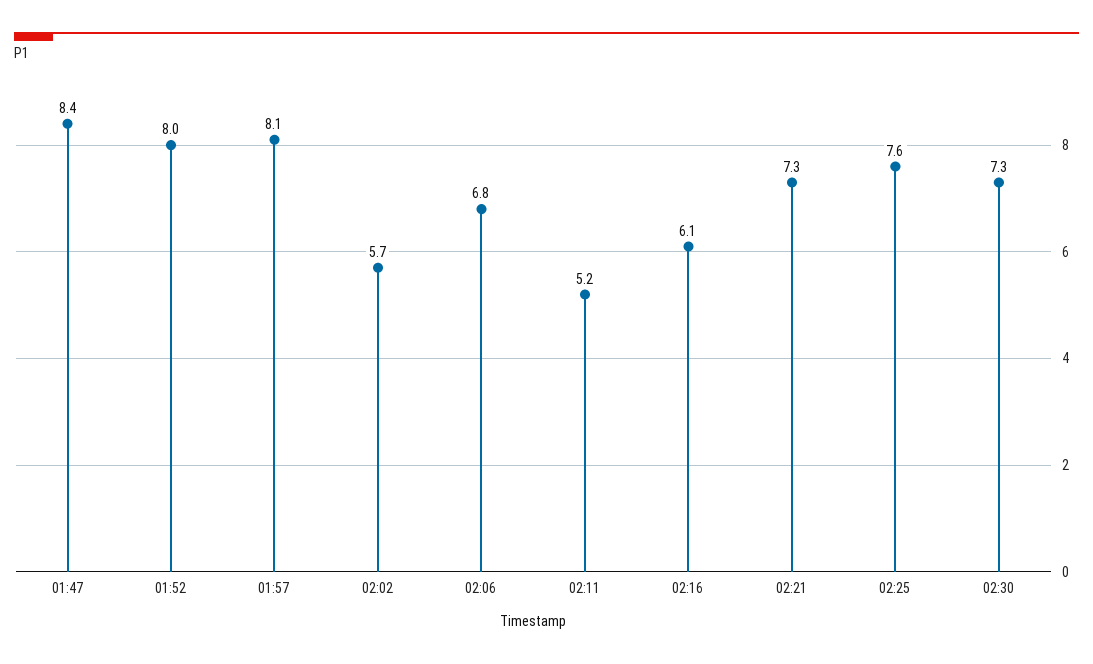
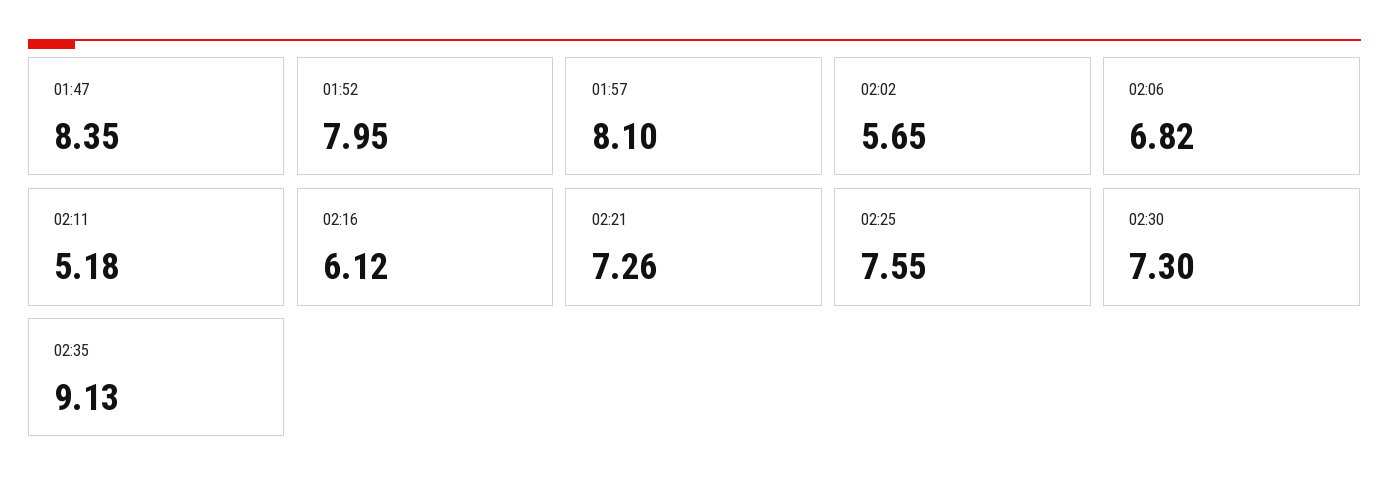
02:35: none -> 9.13

